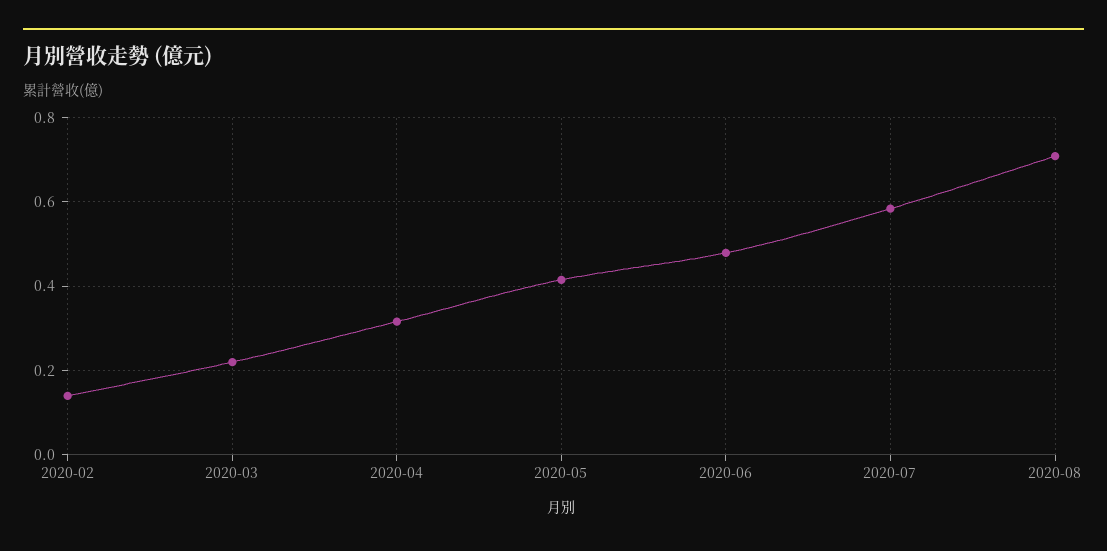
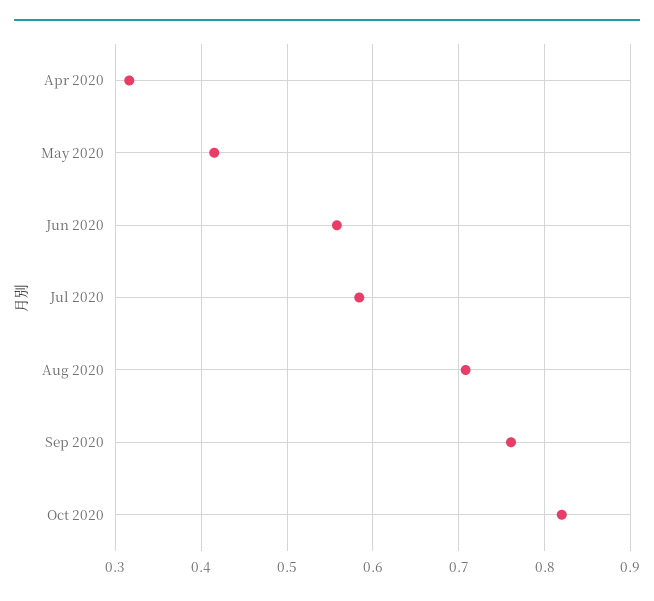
2020-02: 0.14 -> none
2020-03: 0.22 -> none
2020-06: 0.48 -> 0.56
Sep 2020: none -> 0.76
Oct 2020: none -> 0.82

